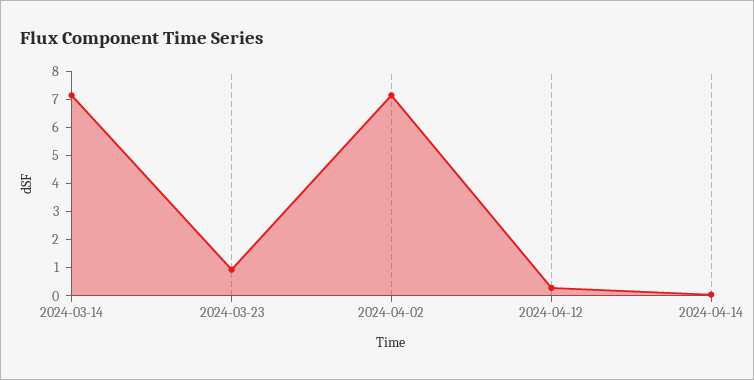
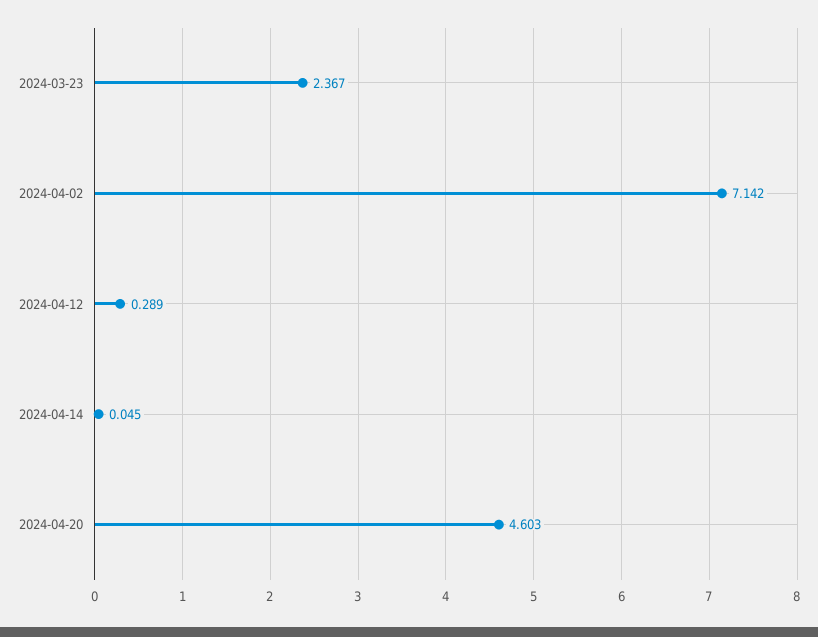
2024-03-14: 7 -> none
2024-03-23: 1 -> 2.367
2024-04-20: none -> 4.603

